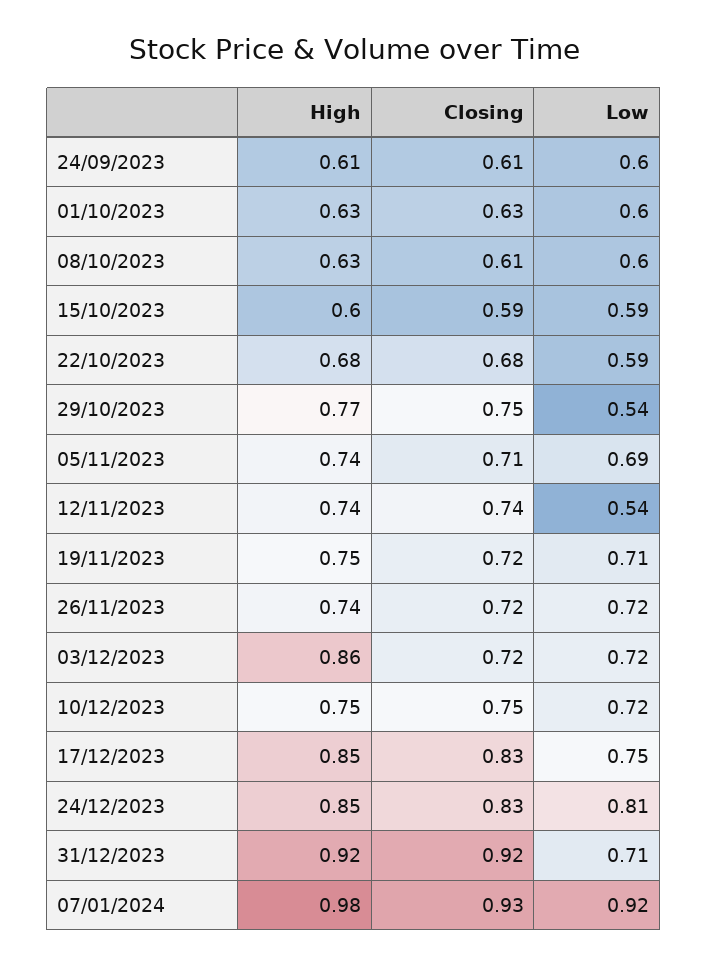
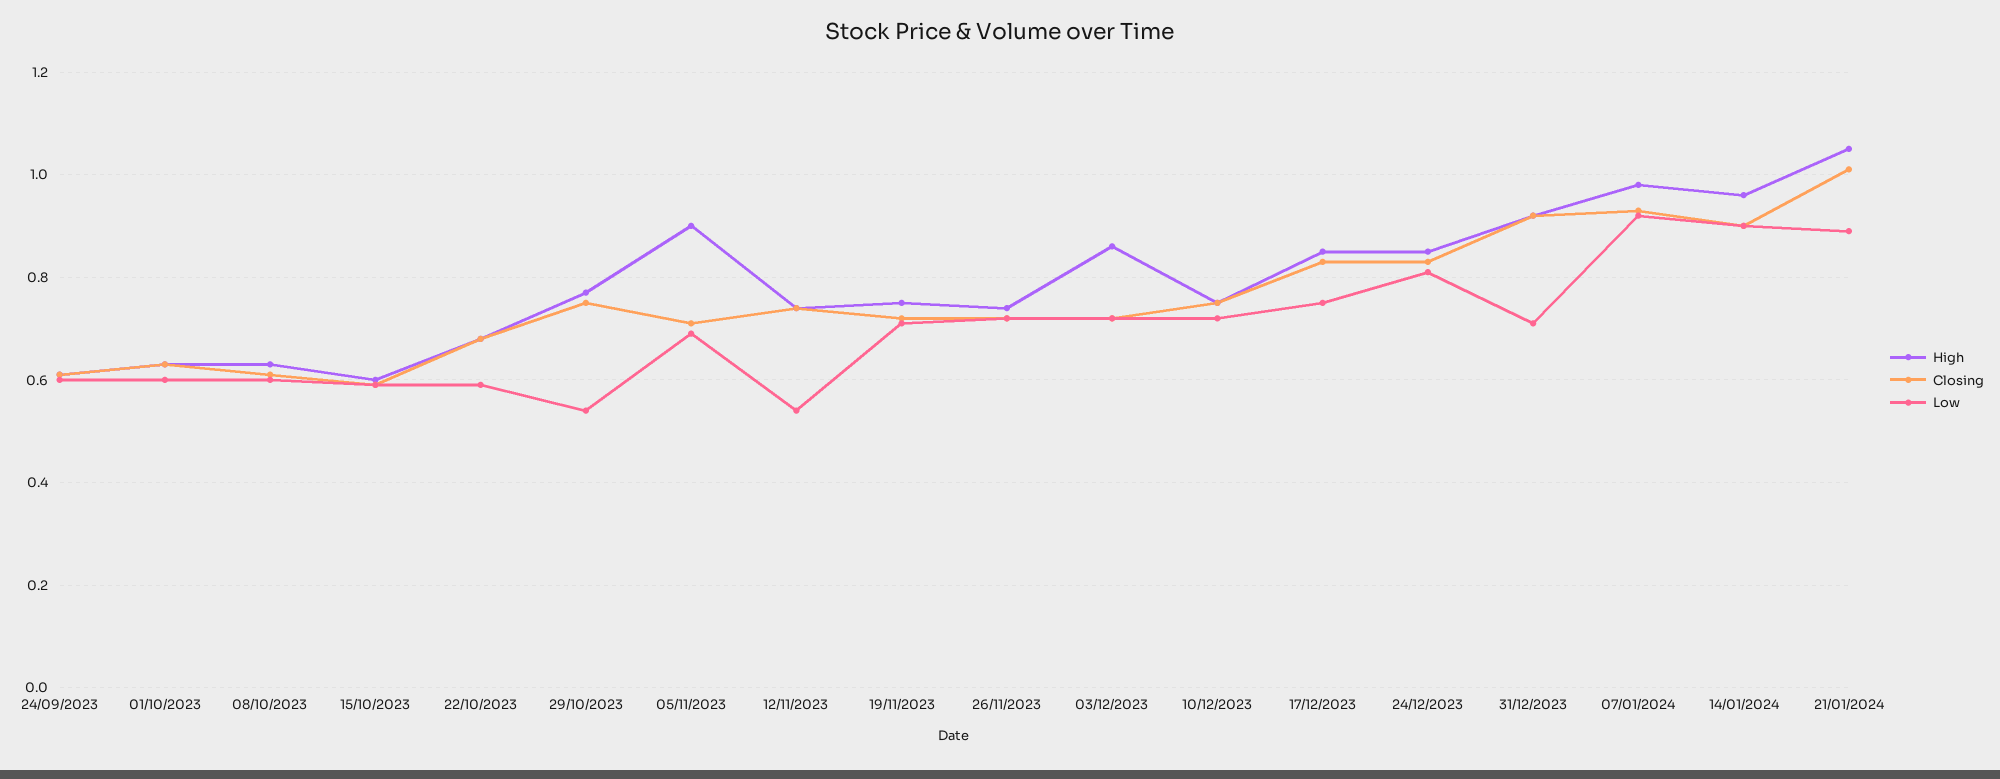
High, 05/11/2023: 0.74 -> 0.9
High, 14/01/2024: none -> 0.95
Closing, 14/01/2024: none -> 0.9
Low, 14/01/2024: none -> 0.9
High, 21/01/2024: none -> 1.05
Closing, 21/01/2024: none -> 1
Low, 21/01/2024: none -> 0.9

